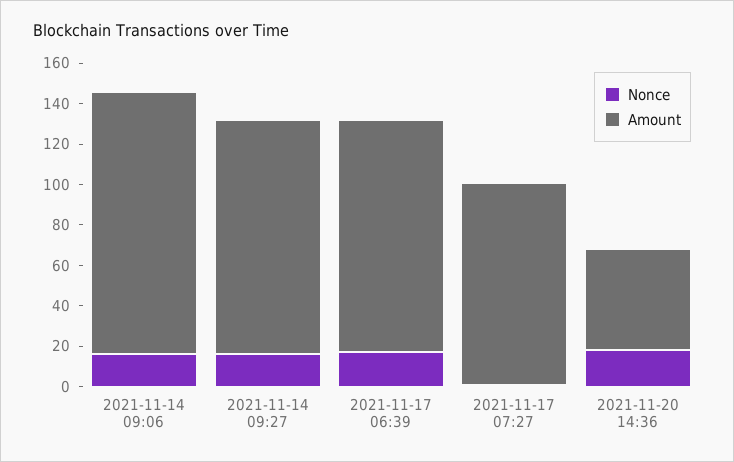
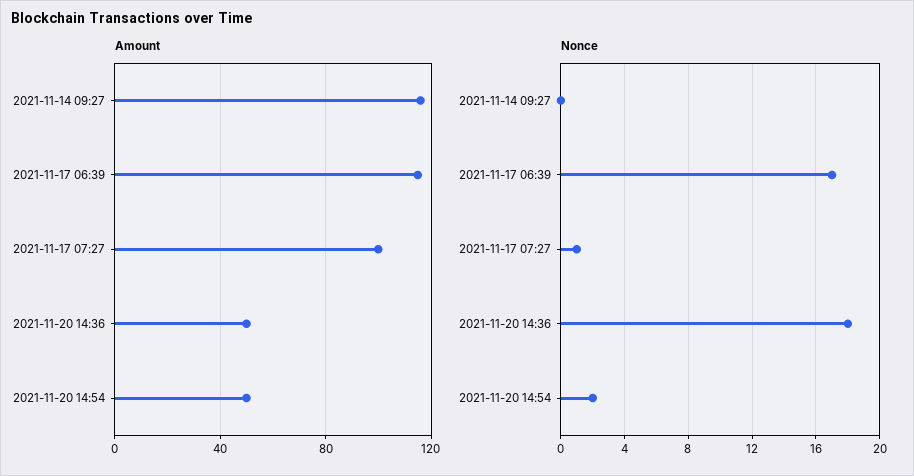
Nonce, 2021-11-14 09:06: 15 -> none
Amount, 2021-11-14 09:06: 130 -> none
Nonce, 2021-11-14 09:27: 15 -> 0
Amount, 2021-11-20 14:54: none -> 50
Nonce, 2021-11-20 14:54: none -> 2

